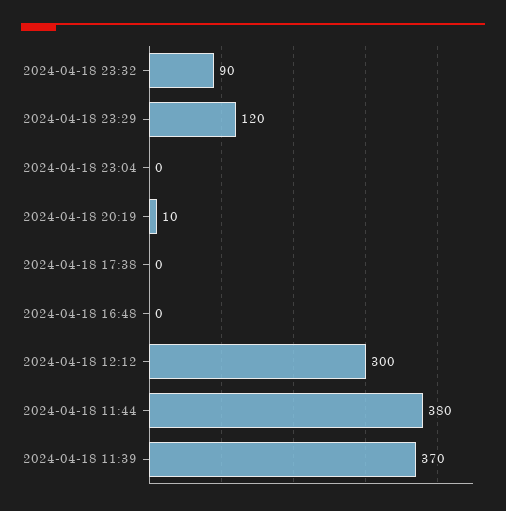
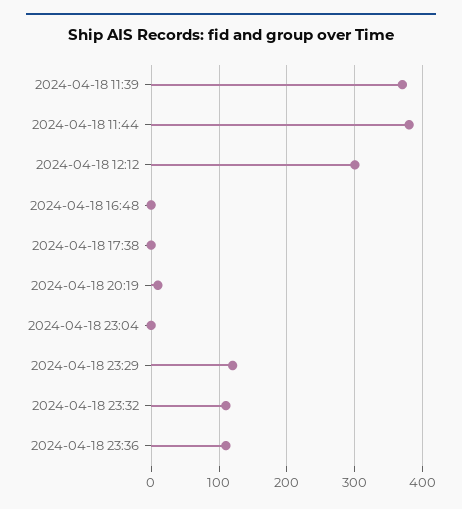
2024-04-18 23:32: 90 -> 110
2024-04-18 23:36: none -> 110

